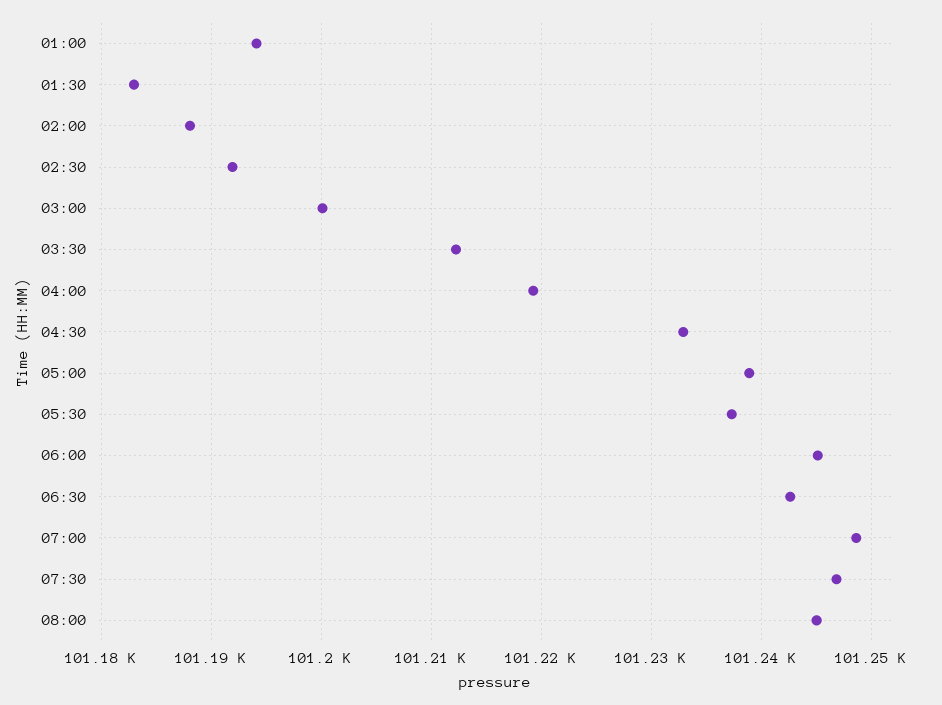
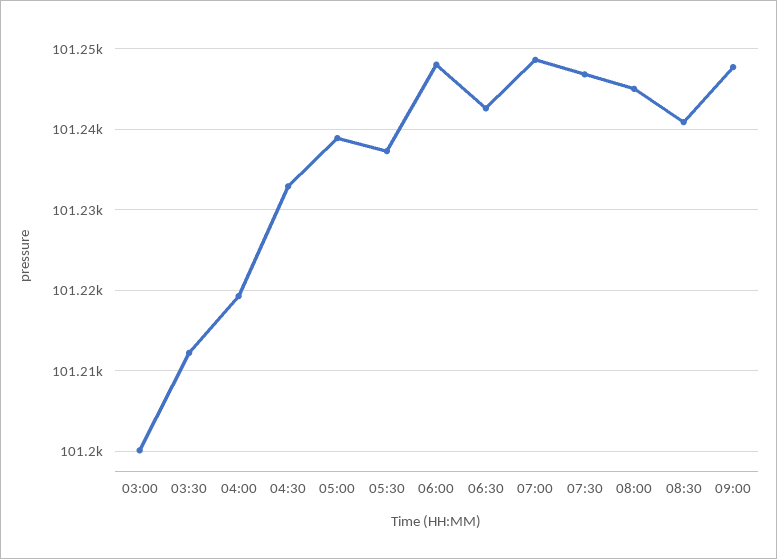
01:00: 101194 -> none
01:30: 101183 -> none
02:00: 101188 -> none
02:30: 101192 -> none
06:00: 101245 -> 101248
08:30: none -> 101241
09:00: none -> 101248

